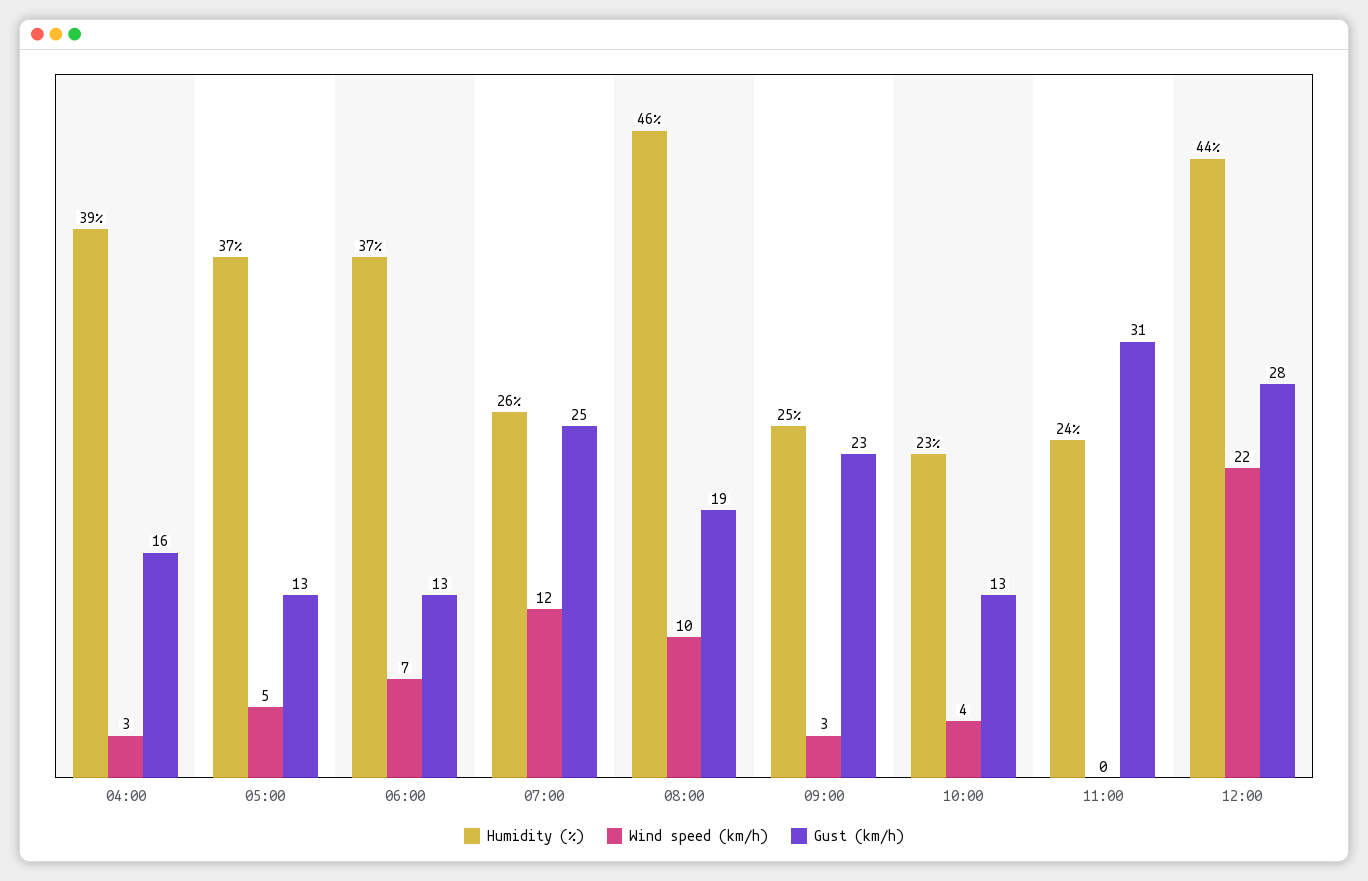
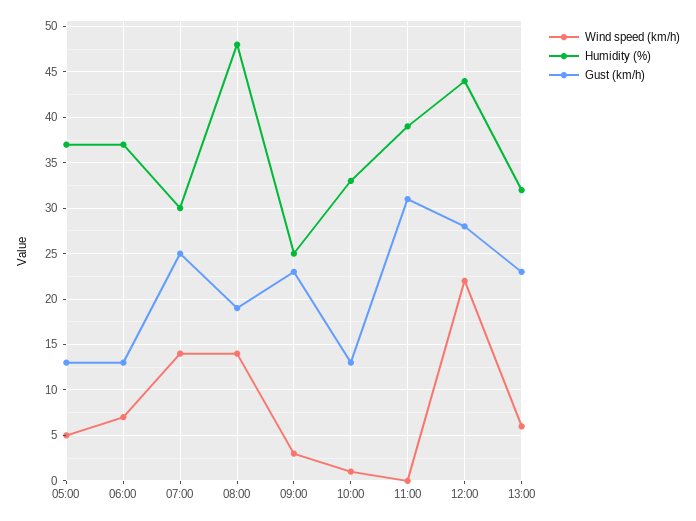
Humidity (%), 04:00: 39 -> none
Wind speed (km/h), 04:00: 3 -> none
Gust (km/h), 04:00: 16 -> none
Humidity (%), 07:00: 26 -> 30
Wind speed (km/h), 07:00: 12 -> 14
Humidity (%), 08:00: 46 -> 48
Wind speed (km/h), 08:00: 10 -> 14
Humidity (%), 10:00: 23 -> 33
Wind speed (km/h), 10:00: 4 -> 1
Humidity (%), 11:00: 24 -> 39
Wind speed (km/h), 13:00: none -> 6
Humidity (%), 13:00: none -> 32
Gust (km/h), 13:00: none -> 23

